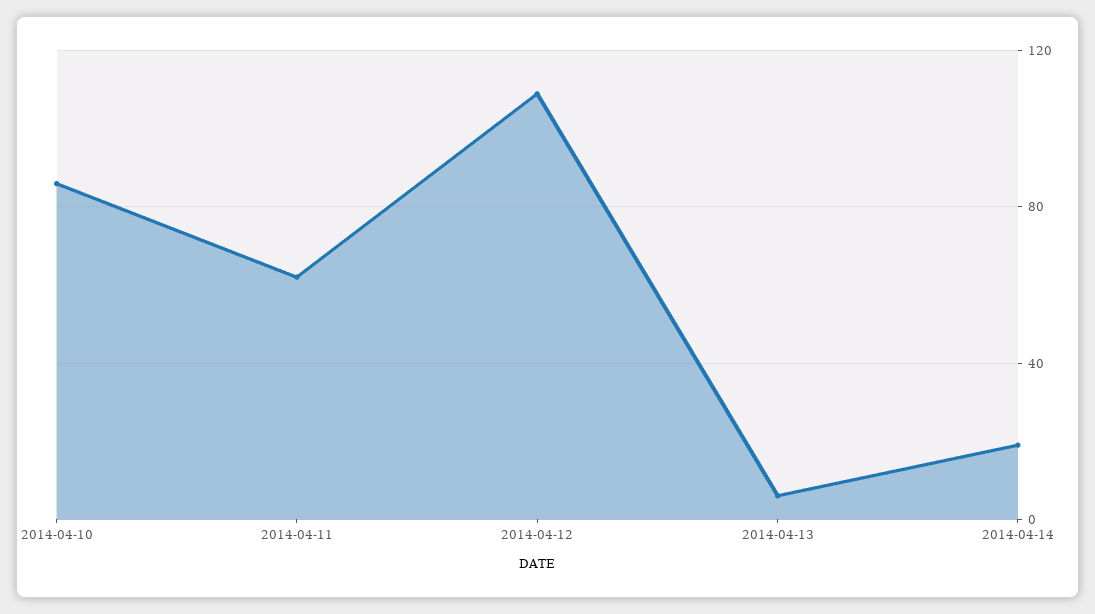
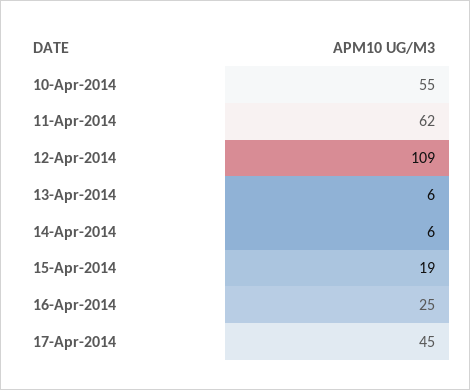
2014-04-10: 85 -> 55
2014-04-14: 20 -> 6
15-Apr-2014: none -> 19
16-Apr-2014: none -> 25
17-Apr-2014: none -> 45

